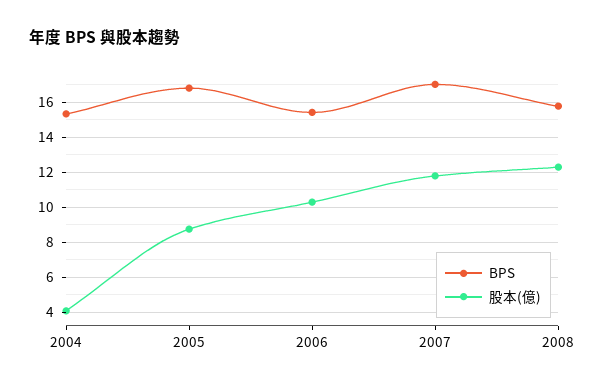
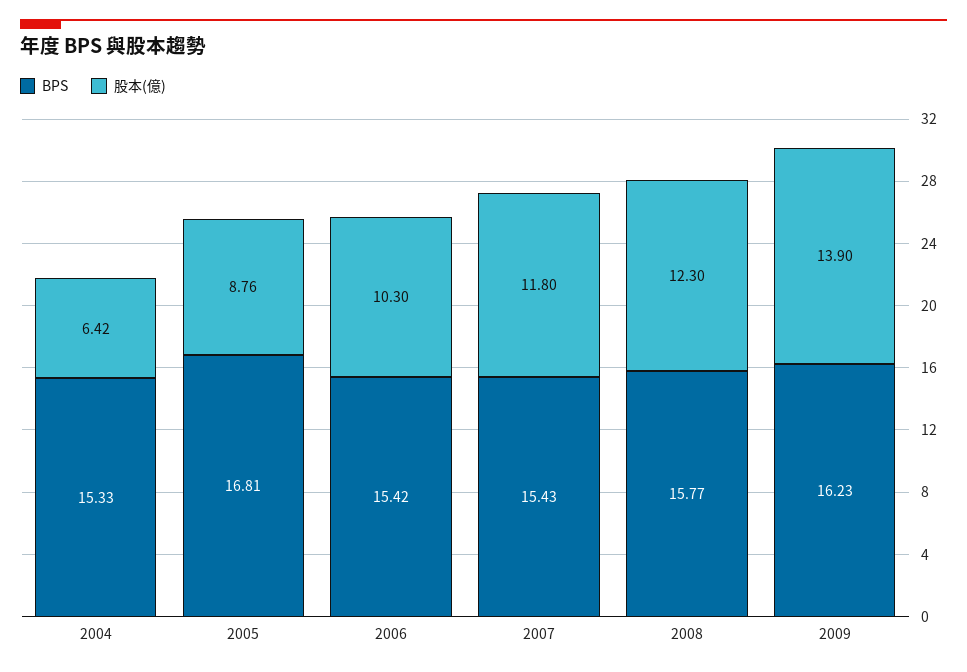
股本(億), 2004: 4 -> 6.42
BPS, 2007: 17 -> 15.43
BPS, 2009: none -> 16.23
股本(億), 2009: none -> 13.9

